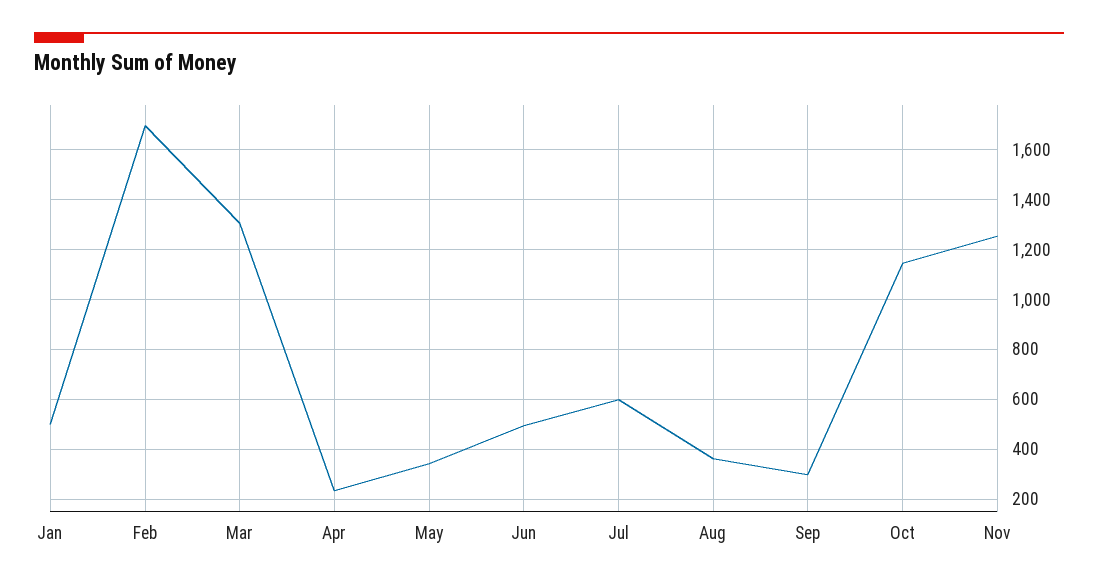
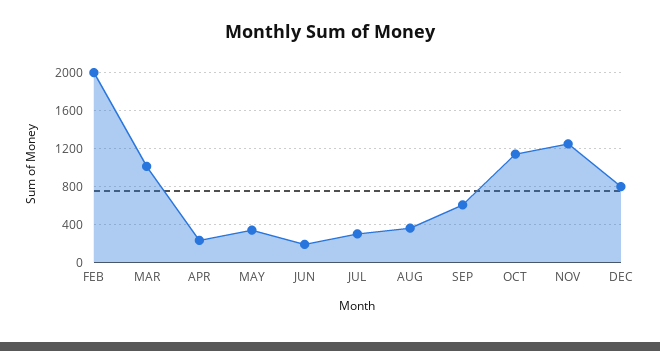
Jan: 500 -> none
Feb: 1700 -> 2000
Mar: 1300 -> 1000
Jun: 500 -> 200
Jul: 600 -> 300
Sep: 300 -> 600
DEC: none -> 800

